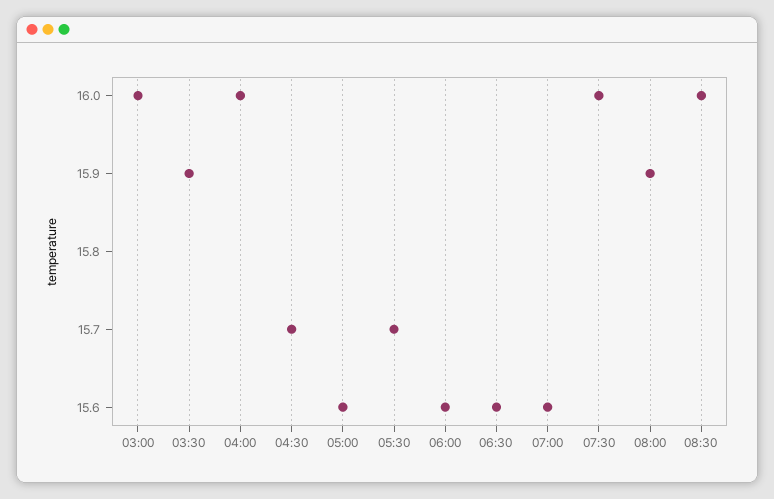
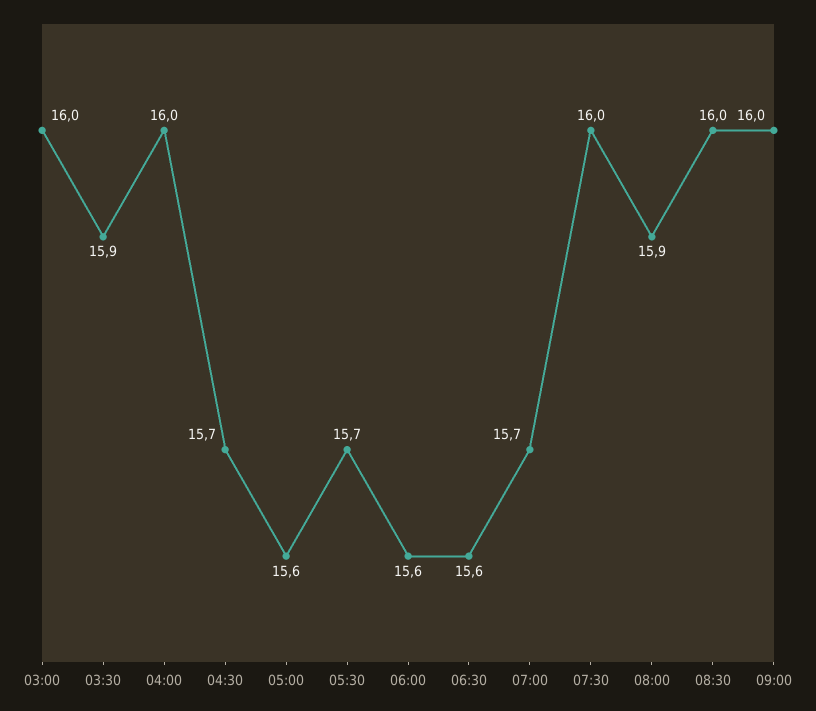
07:00: 15.6 -> 15.7
09:00: none -> 16

